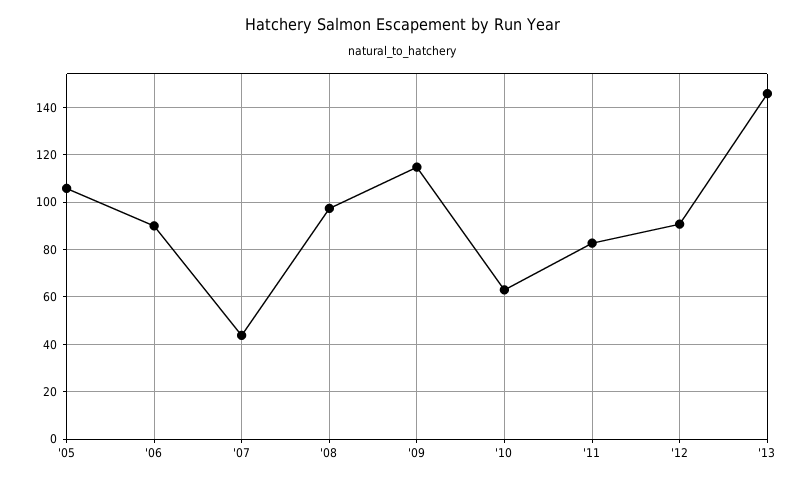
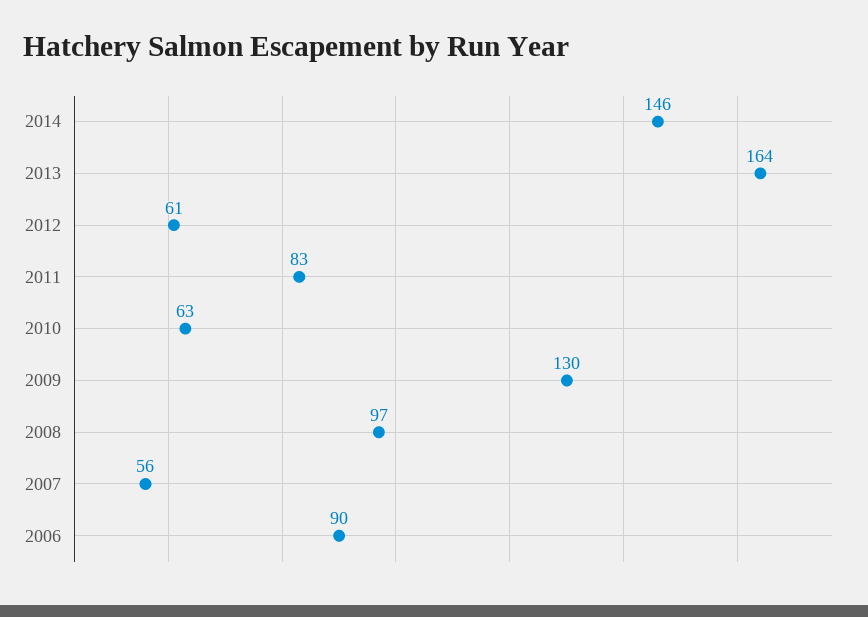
'05: 105 -> none
'07: 45 -> 56
'09: 115 -> 130
'12: 90 -> 61
'13: 145 -> 164
2014: none -> 146

